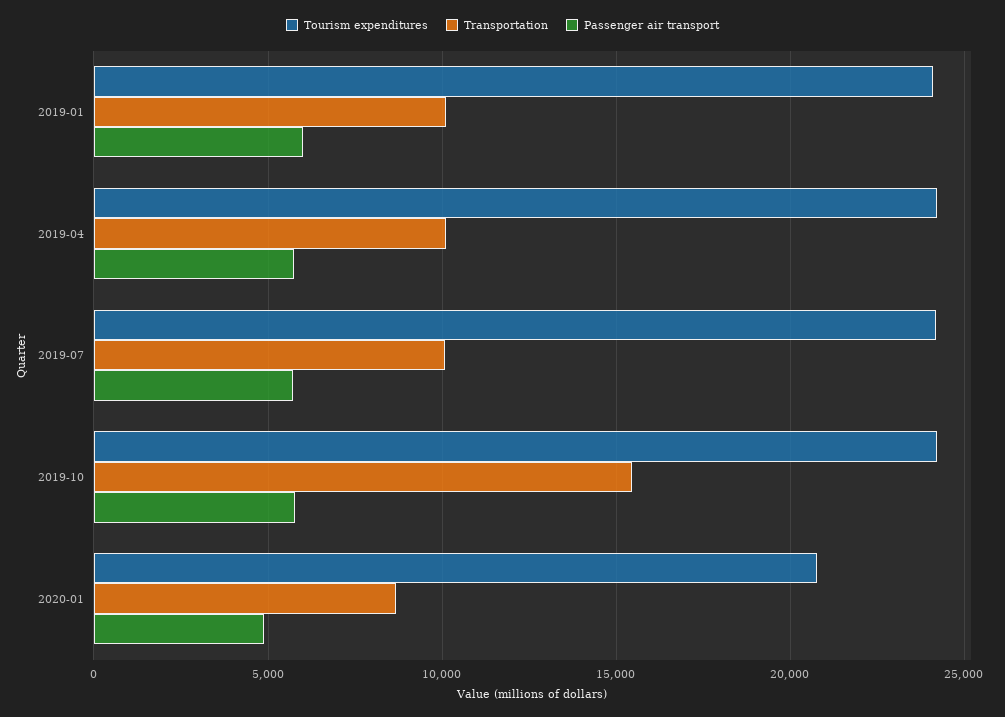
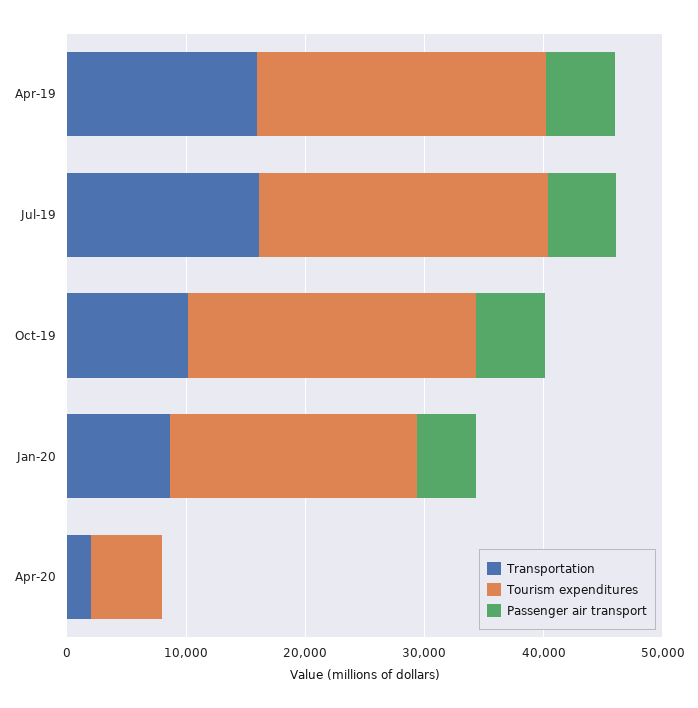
Tourism expenditures, 2019-01: 24000 -> none
Transportation, 2019-01: 10000 -> none
Passenger air transport, 2019-01: 6000 -> none
Transportation, 2019-04: 10000 -> 16000
Transportation, 2019-07: 10000 -> 16000
Transportation, 2019-10: 15500 -> 10000
Transportation, Apr-20: none -> 2000
Tourism expenditures, Apr-20: none -> 6000
Passenger air transport, Apr-20: none -> 0

